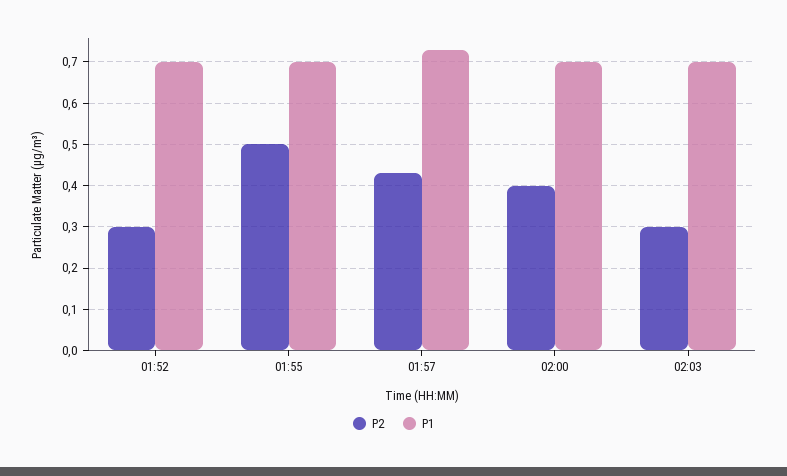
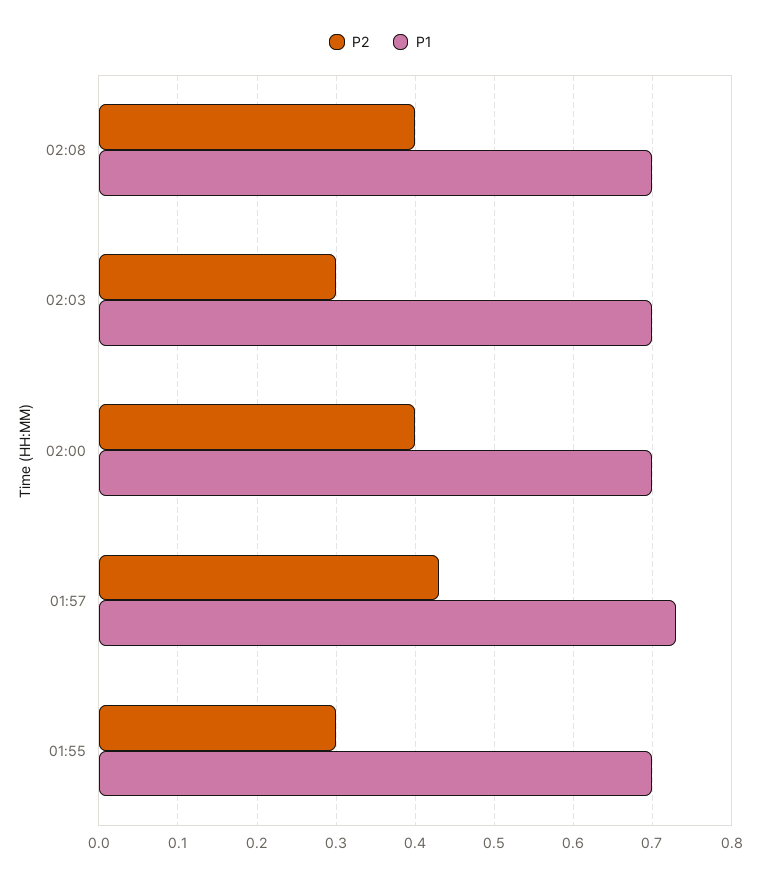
P2, 01:52: 0.3 -> none
P1, 01:52: 0.7 -> none
P2, 01:55: 0.5 -> 0.3
P2, 02:08: none -> 0.4
P1, 02:08: none -> 0.7

